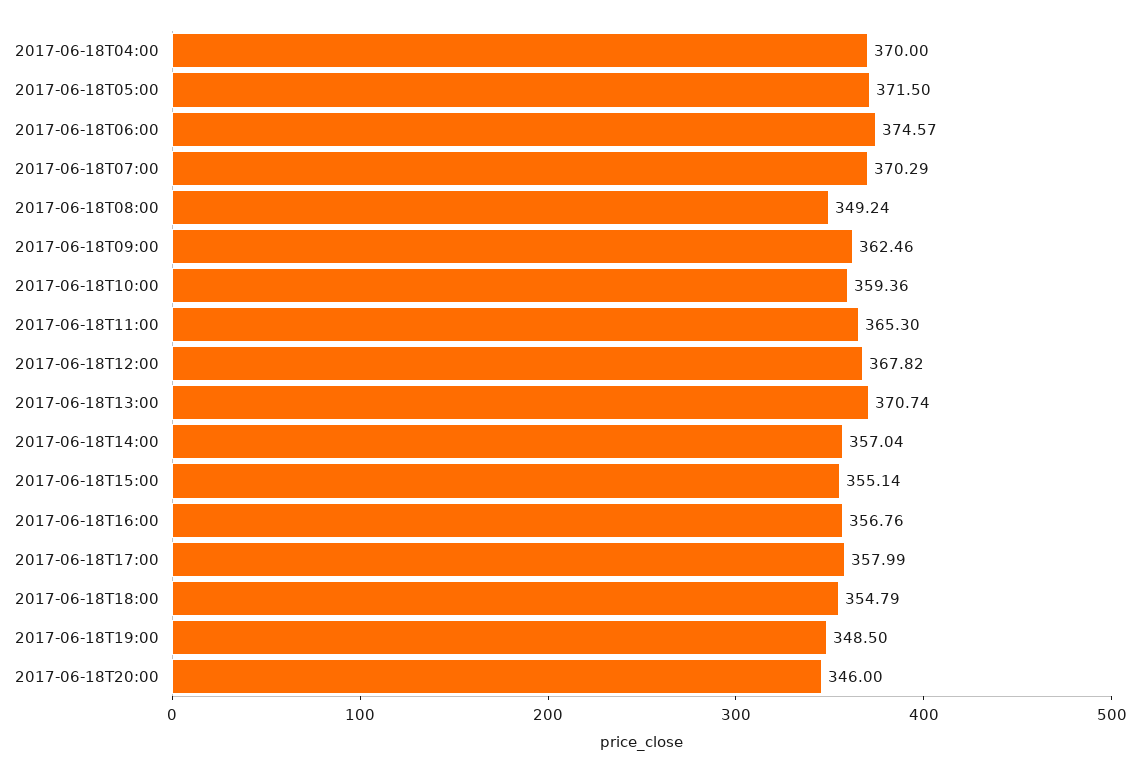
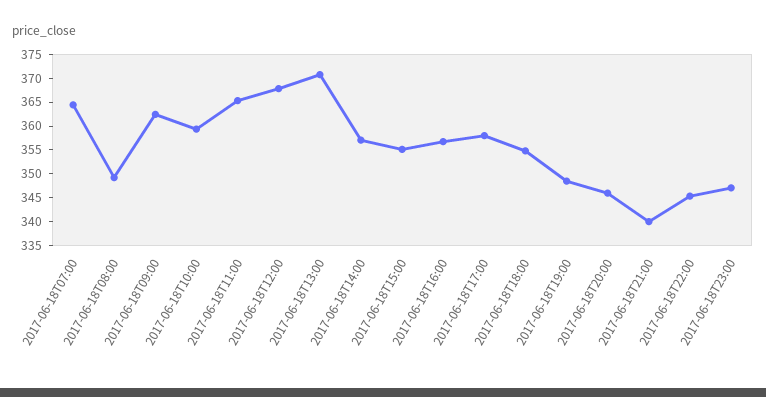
2017-06-18T04:00: 370 -> none
2017-06-18T05:00: 371.5 -> none
2017-06-18T06:00: 374.57 -> none
2017-06-18T07:00: 370.29 -> 365
2017-06-18T21:00: none -> 340
2017-06-18T22:00: none -> 345
2017-06-18T23:00: none -> 347.5

